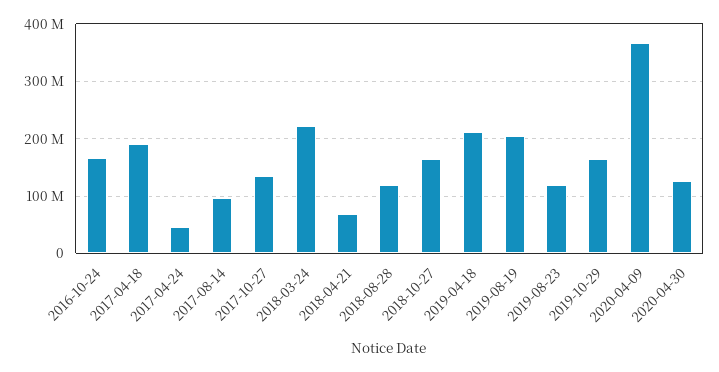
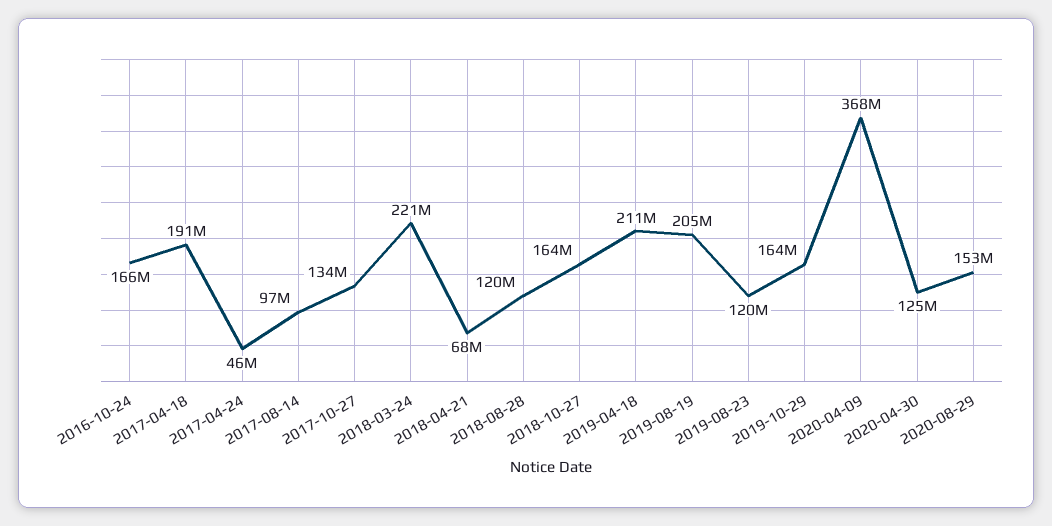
2020-08-29: none -> 153000000

